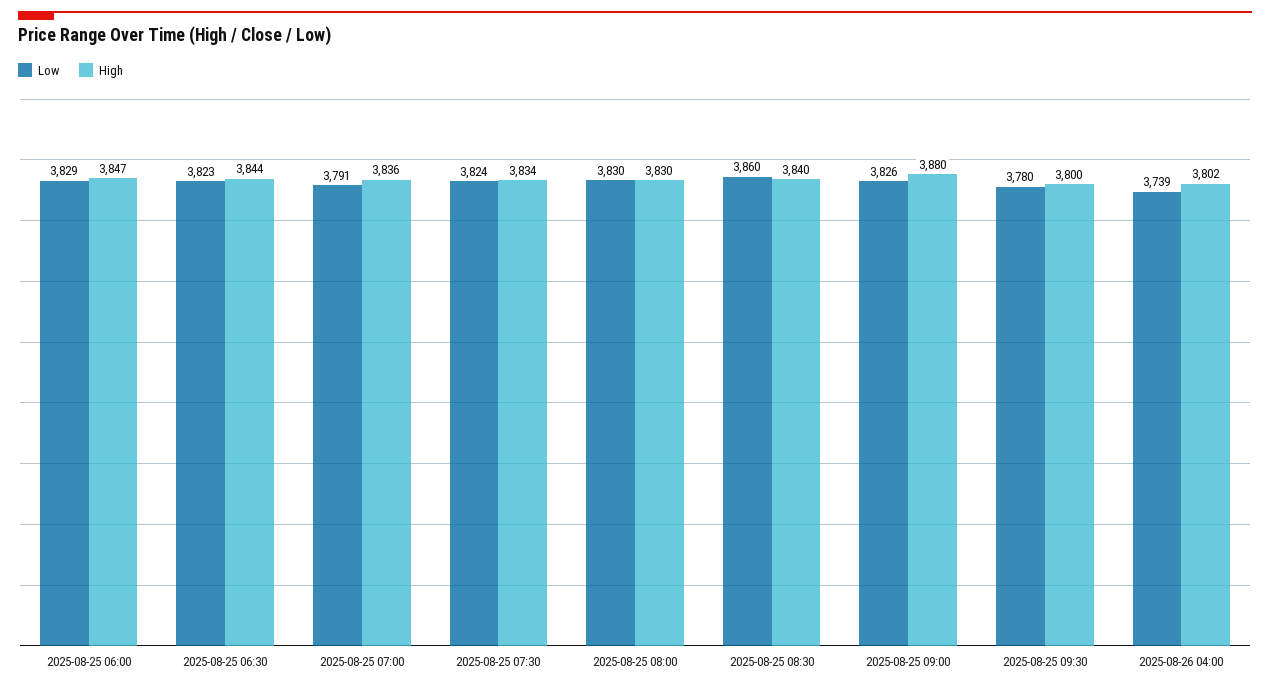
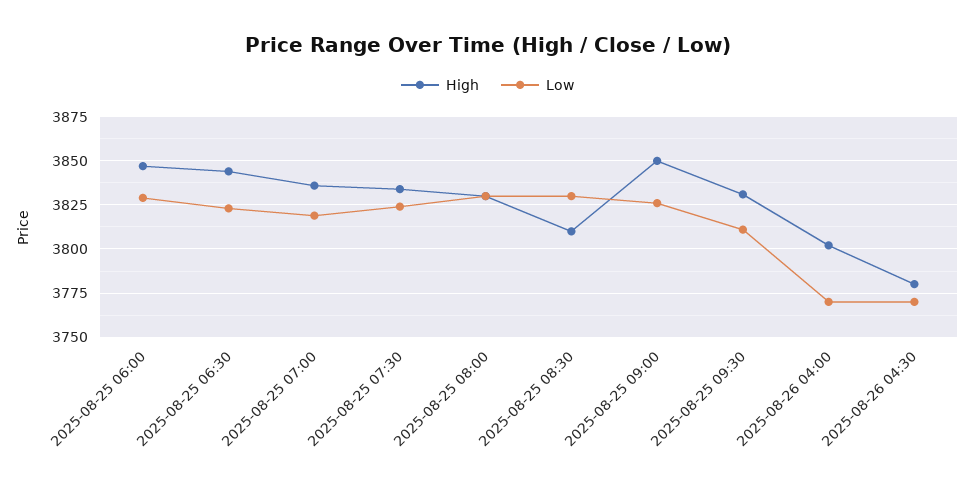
Low, 2025-08-25 07:00: 3791 -> 3820
Low, 2025-08-25 08:30: 3860 -> 3830
High, 2025-08-25 08:30: 3840 -> 3810
High, 2025-08-25 09:00: 3880 -> 3850
Low, 2025-08-25 09:30: 3780 -> 3810
High, 2025-08-25 09:30: 3800 -> 3830
Low, 2025-08-26 04:00: 3739 -> 3770
High, 2025-08-26 04:30: none -> 3780
Low, 2025-08-26 04:30: none -> 3770

